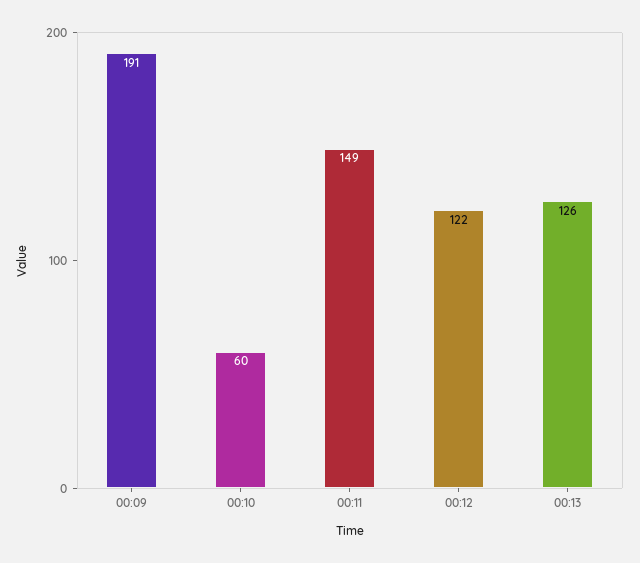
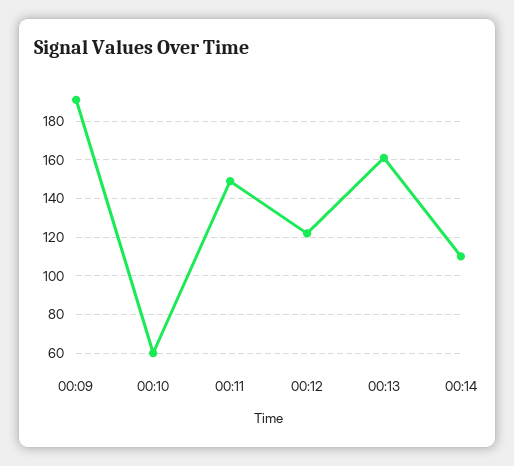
00:13: 126 -> 160
00:14: none -> 110

